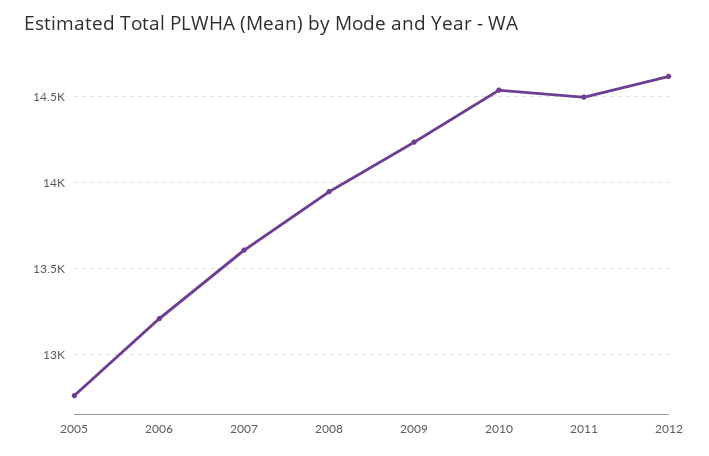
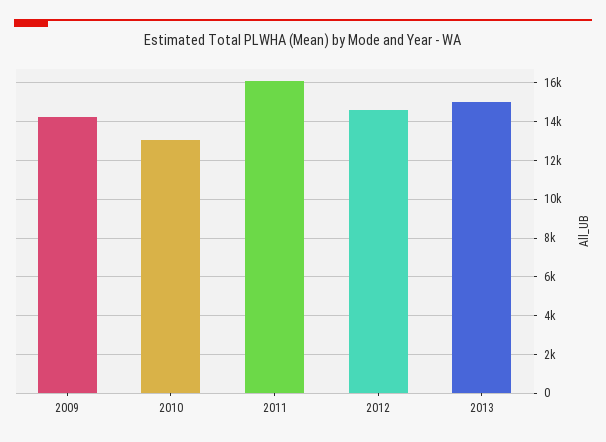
2005: 12750 -> none
2006: 13200 -> none
2007: 13600 -> none
2008: 13950 -> none
2010: 14550 -> 13000
2011: 14500 -> 16000
2013: none -> 15000

